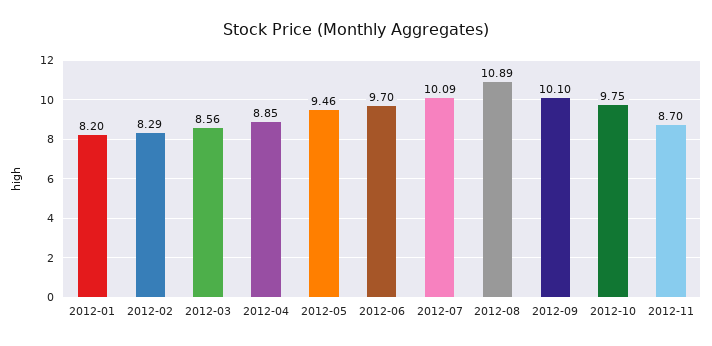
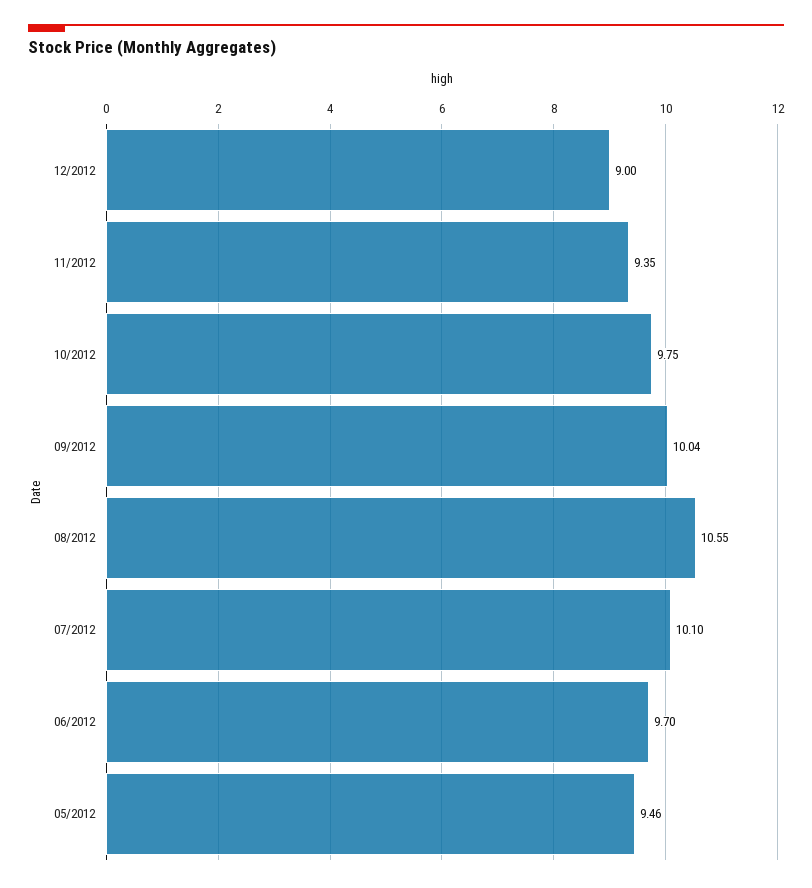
2012-01: 8.2 -> none
2012-02: 8.29 -> none
2012-03: 8.56 -> none
2012-04: 8.85 -> none
2012-07: 10.09 -> 10.1
2012-08: 10.89 -> 10.55
2012-09: 10.1 -> 10.04
2012-11: 8.7 -> 9.35
12/2012: none -> 9

